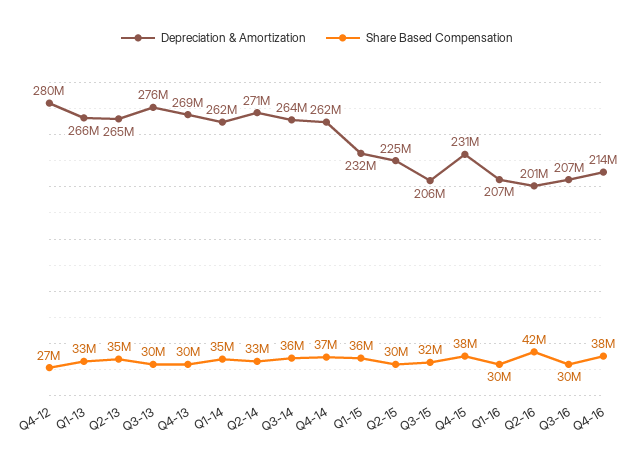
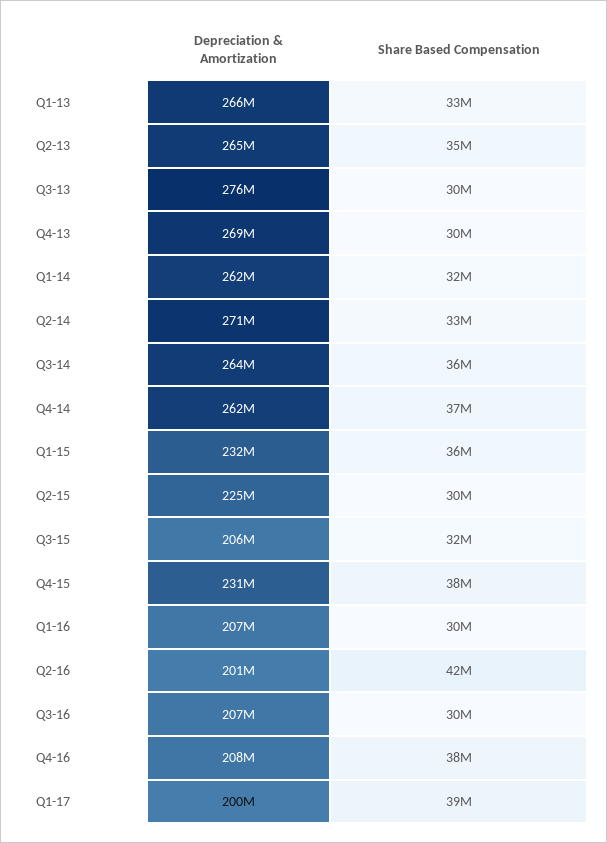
Depreciation & Amortization, Q4-12: 280000000 -> none
Share Based Compensation, Q4-12: 27000000 -> none
Share Based Compensation, Q1-14: 35000000 -> 32000000
Depreciation & Amortization, Q4-16: 214000000 -> 208000000
Depreciation & Amortization, Q1-17: none -> 200000000
Share Based Compensation, Q1-17: none -> 39000000

